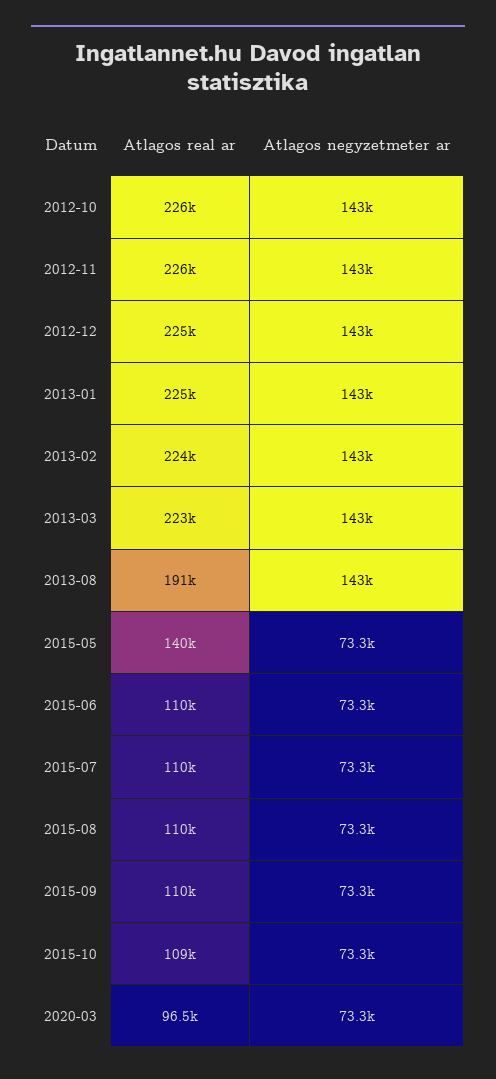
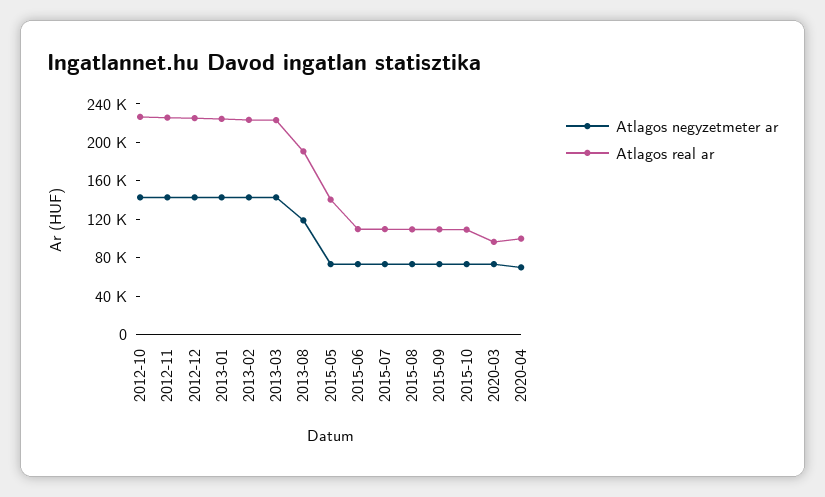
Atlagos negyzetmeter ar, 2013-08: 143000 -> 120000
Atlagos negyzetmeter ar, 2020-04: none -> 70000
Atlagos real ar, 2020-04: none -> 100000

